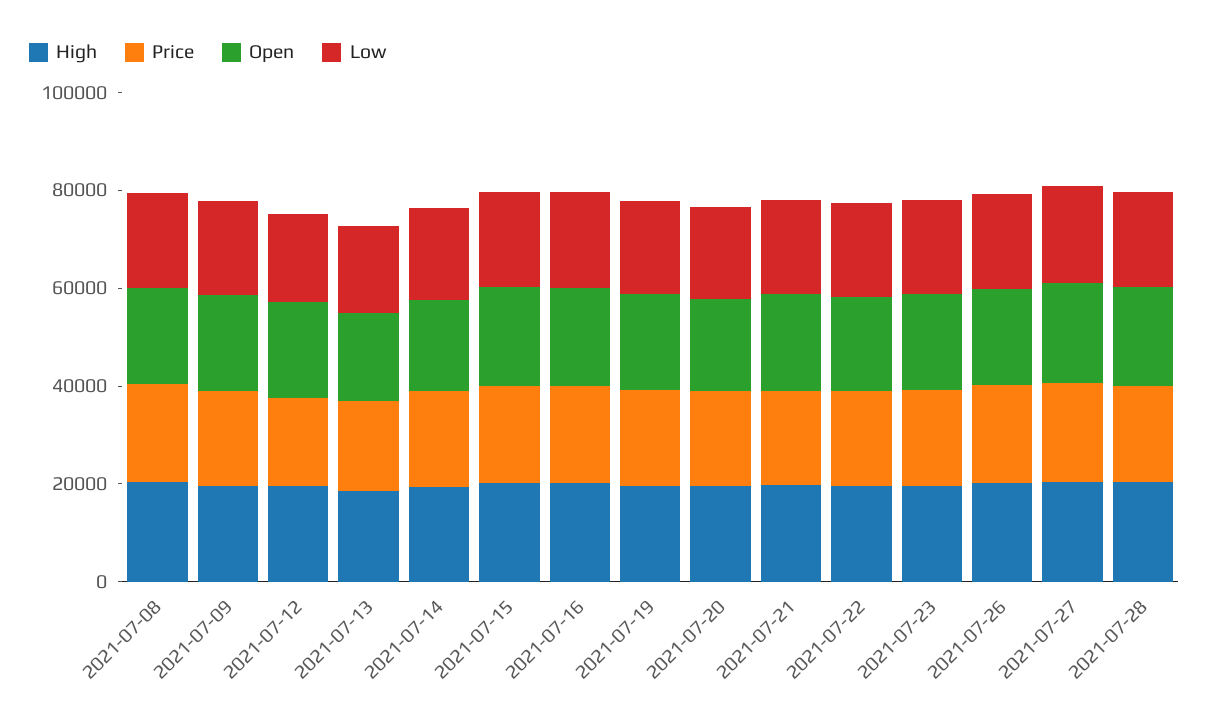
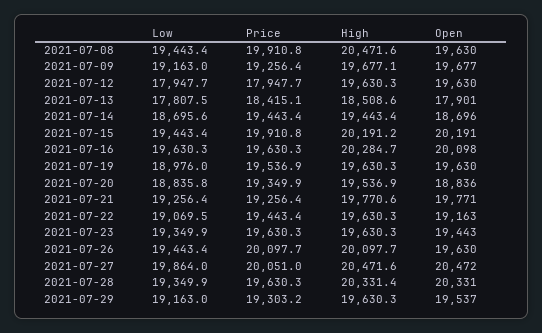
Low, 2021-07-29: none -> 19163
Price, 2021-07-29: none -> 19303.2
High, 2021-07-29: none -> 19630.3
Open, 2021-07-29: none -> 19537

